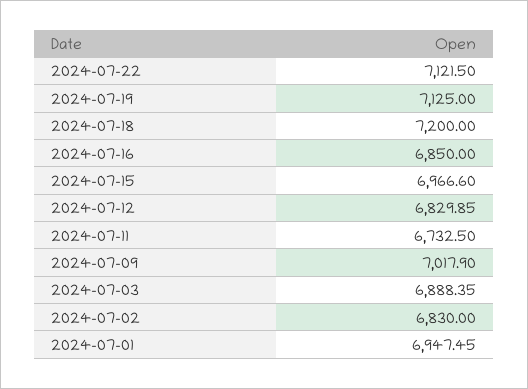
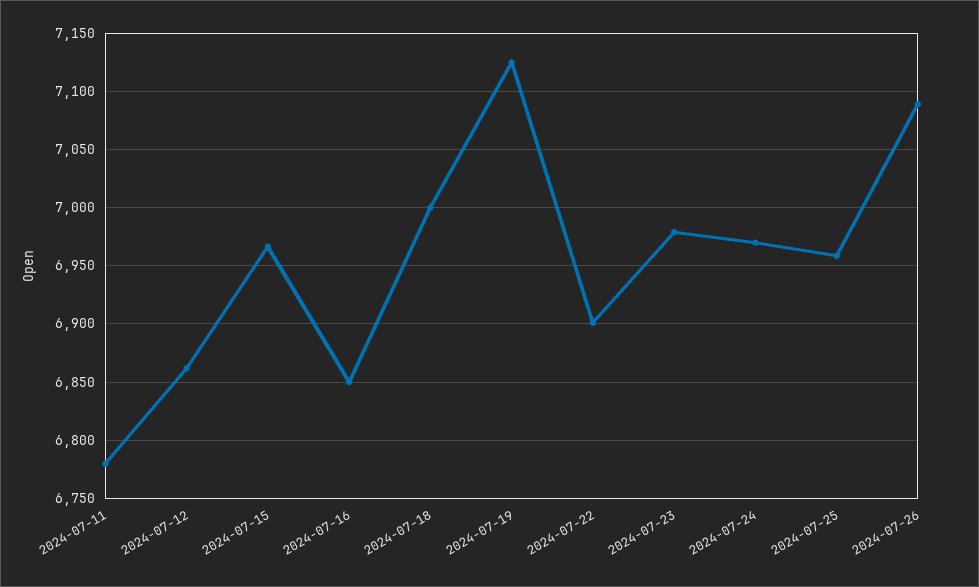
2024-07-22: 7121.5 -> 6900
2024-07-18: 7200 -> 7000
2024-07-12: 6829.85 -> 6860
2024-07-11: 6732.5 -> 6780
2024-07-09: 7017.9 -> none
2024-07-03: 6888.35 -> none
2024-07-02: 6830 -> none
2024-07-01: 6947.45 -> none
2024-07-23: none -> 6980
2024-07-24: none -> 6970
2024-07-25: none -> 6960
2024-07-26: none -> 7090

